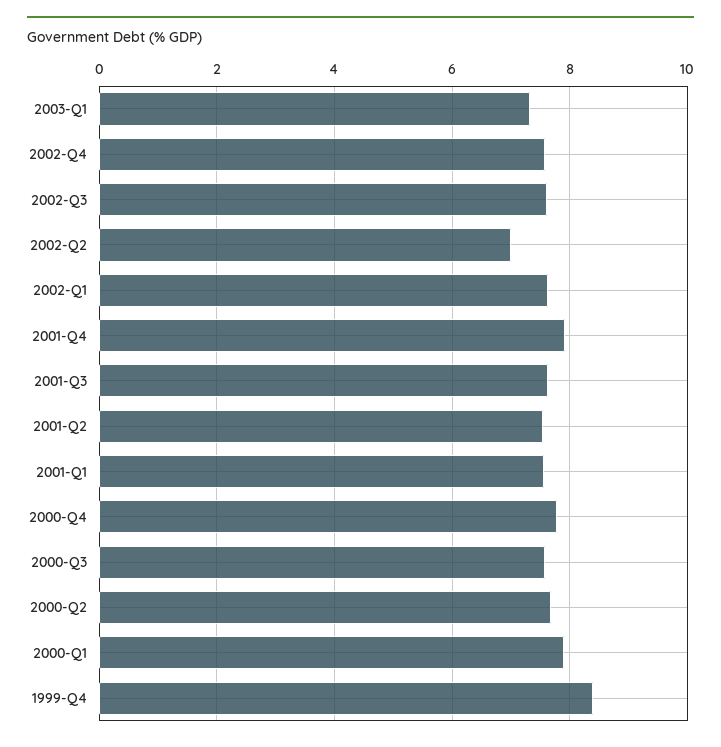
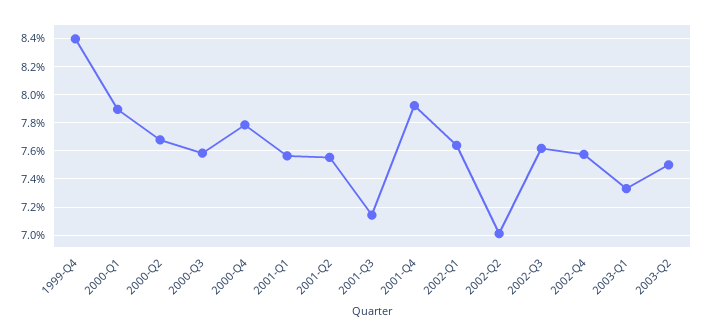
2001-Q3: 7.6 -> 7.15
2003-Q2: none -> 7.5

